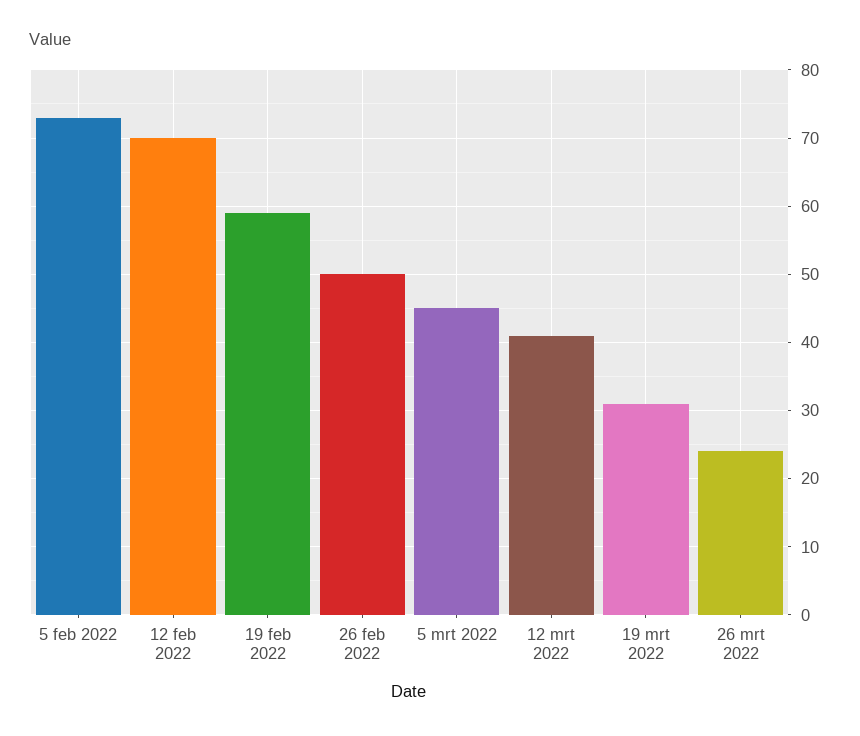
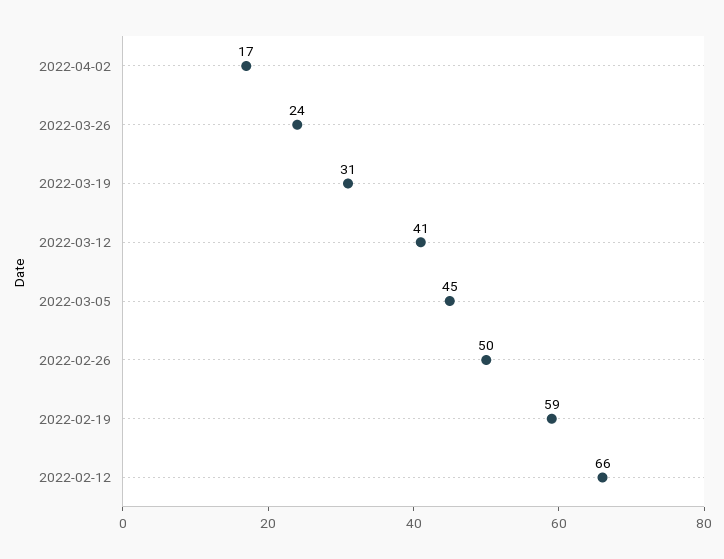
5 feb 2022: 73 -> none
12 feb 2022: 70 -> 66
2022-04-02: none -> 17

